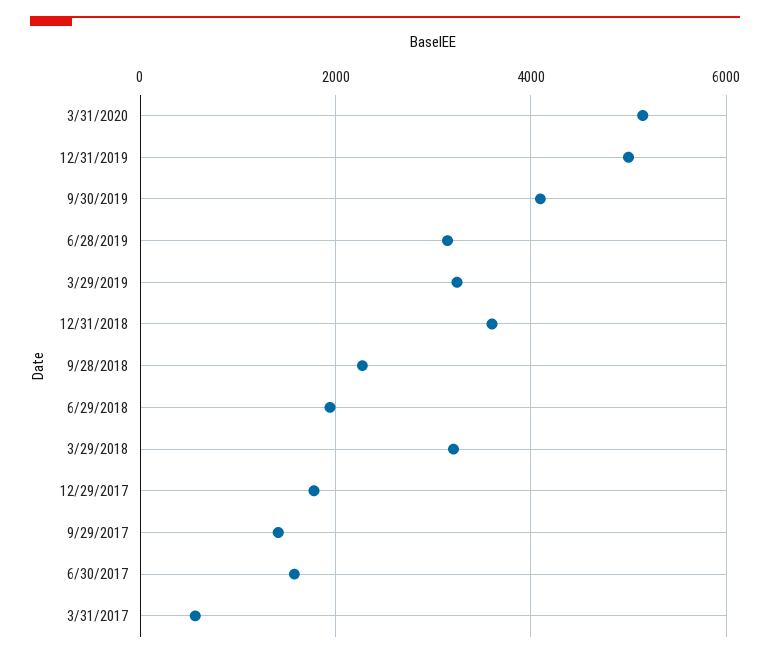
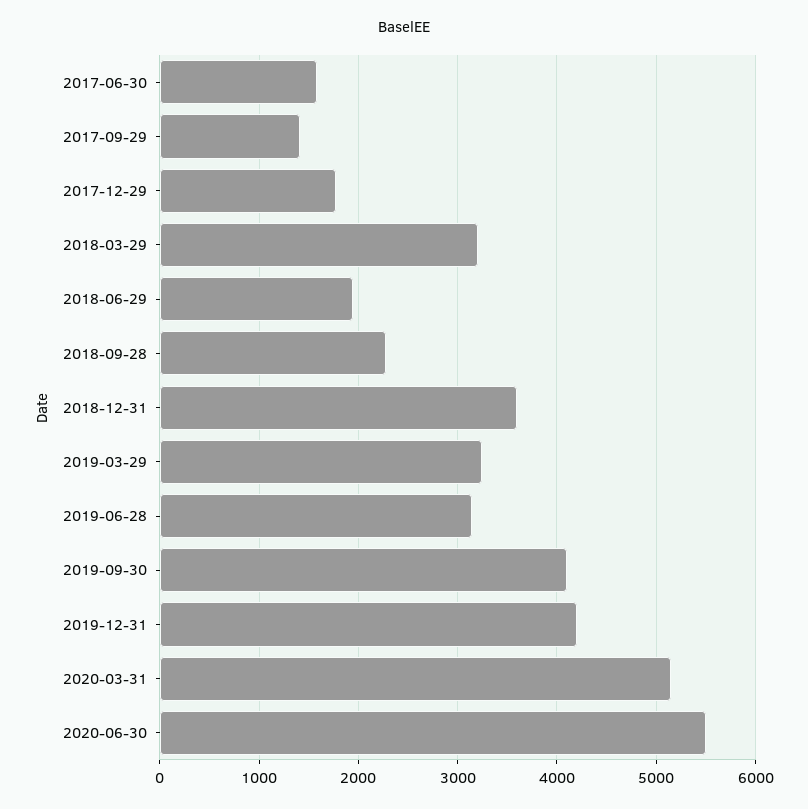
12/31/2019: 5000 -> 4200
3/31/2017: 600 -> none
2020-06-30: none -> 5500

